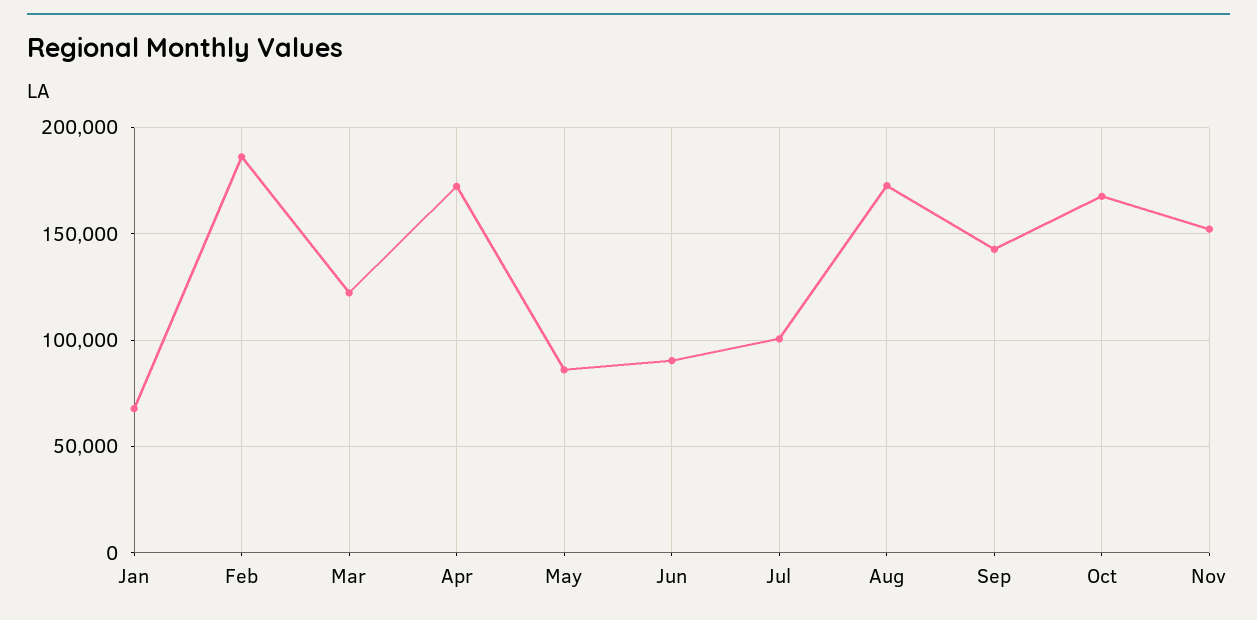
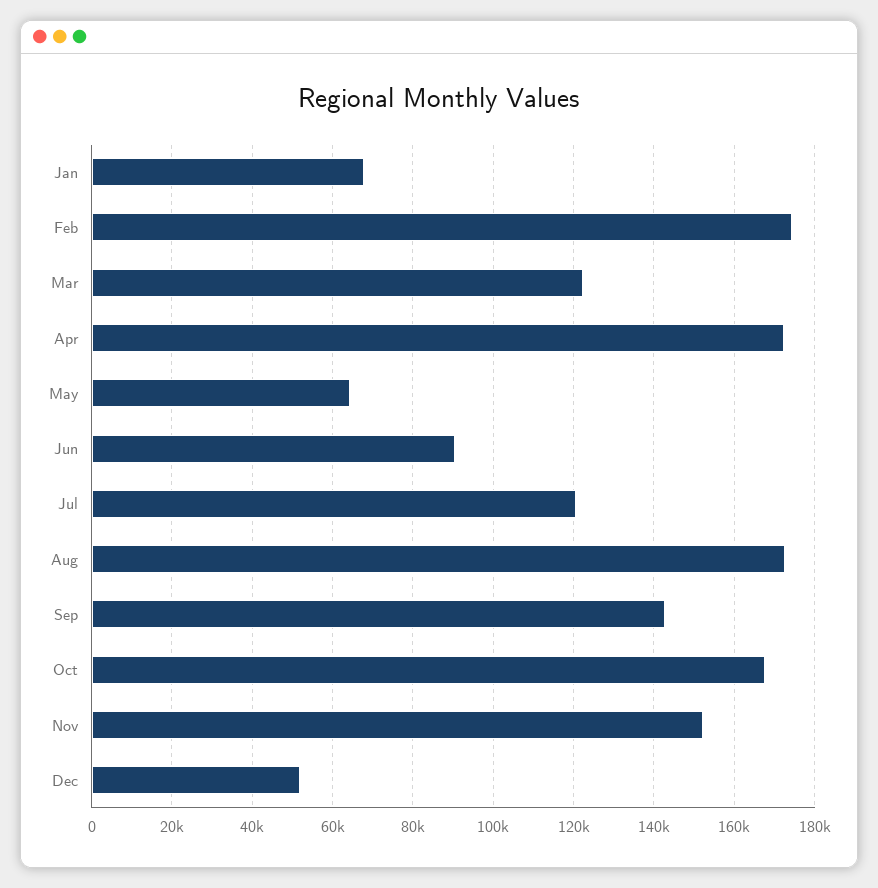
Feb: 185000 -> 174000
May: 85000 -> 64000
Jul: 100000 -> 120000
Dec: none -> 52000

